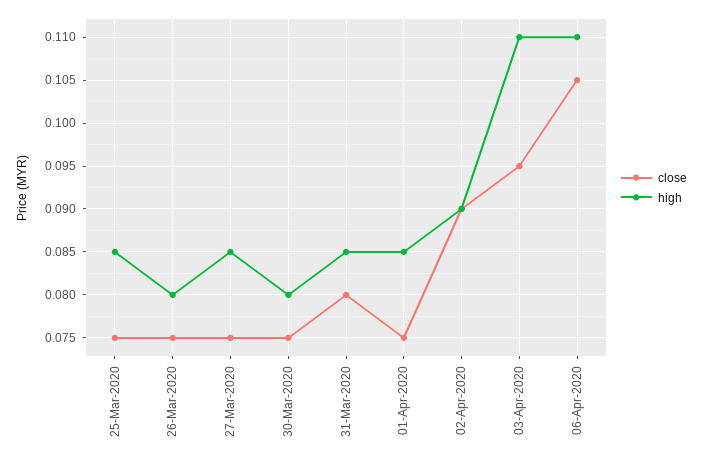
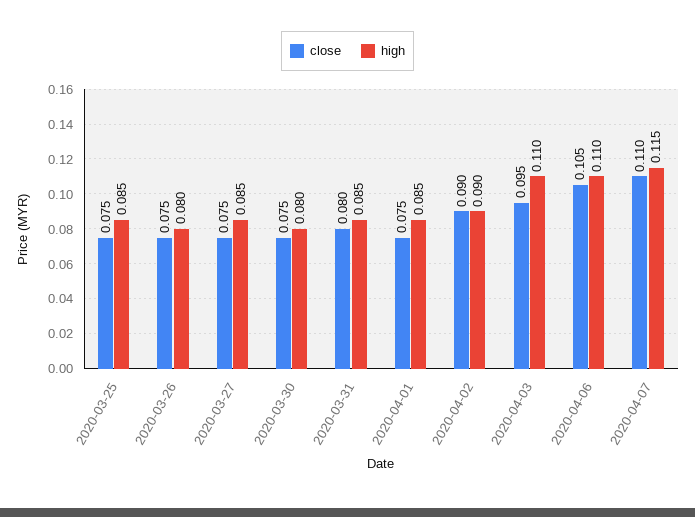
close, 2020-04-07: none -> 0.11
high, 2020-04-07: none -> 0.115

